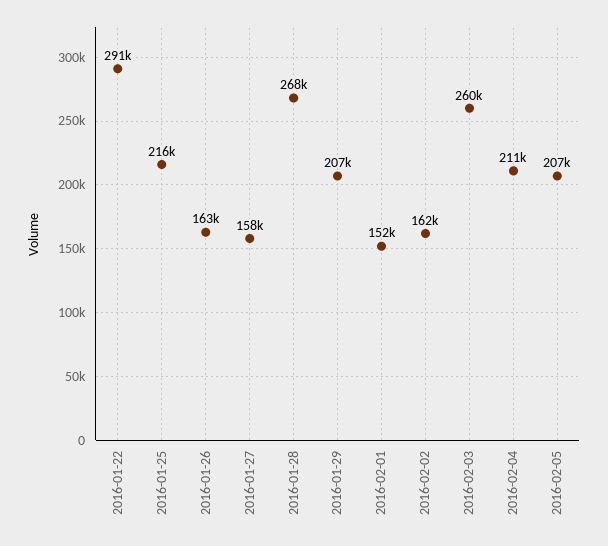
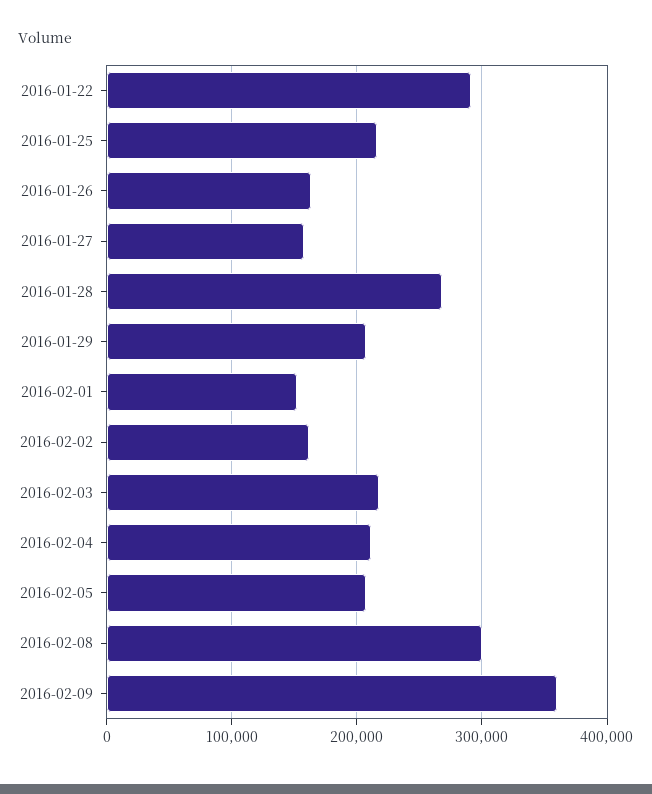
2016-02-03: 260000 -> 220000
2016-02-08: none -> 300000
2016-02-09: none -> 360000

